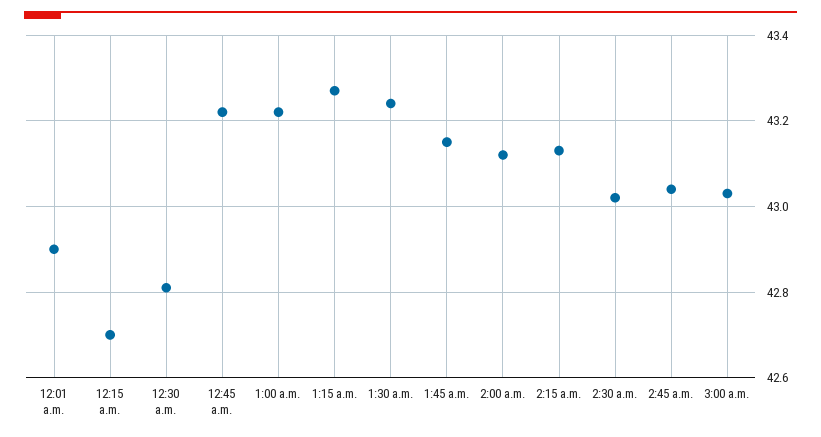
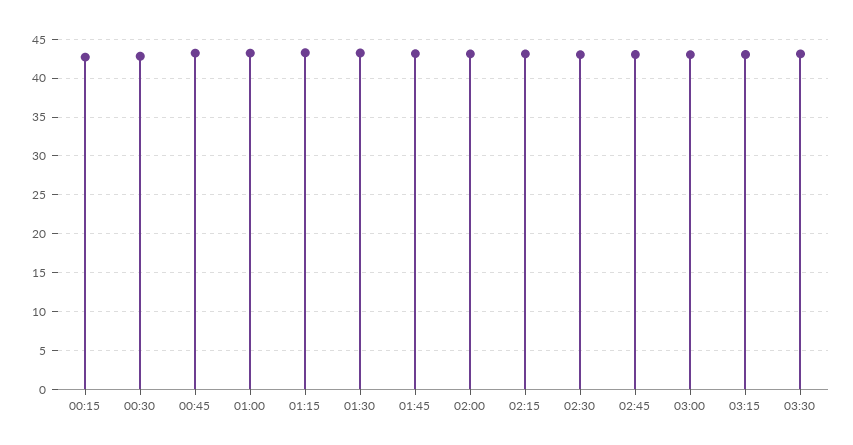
12:01 a.m.: 42.9 -> none
03:15: none -> 43
03:30: none -> 43

